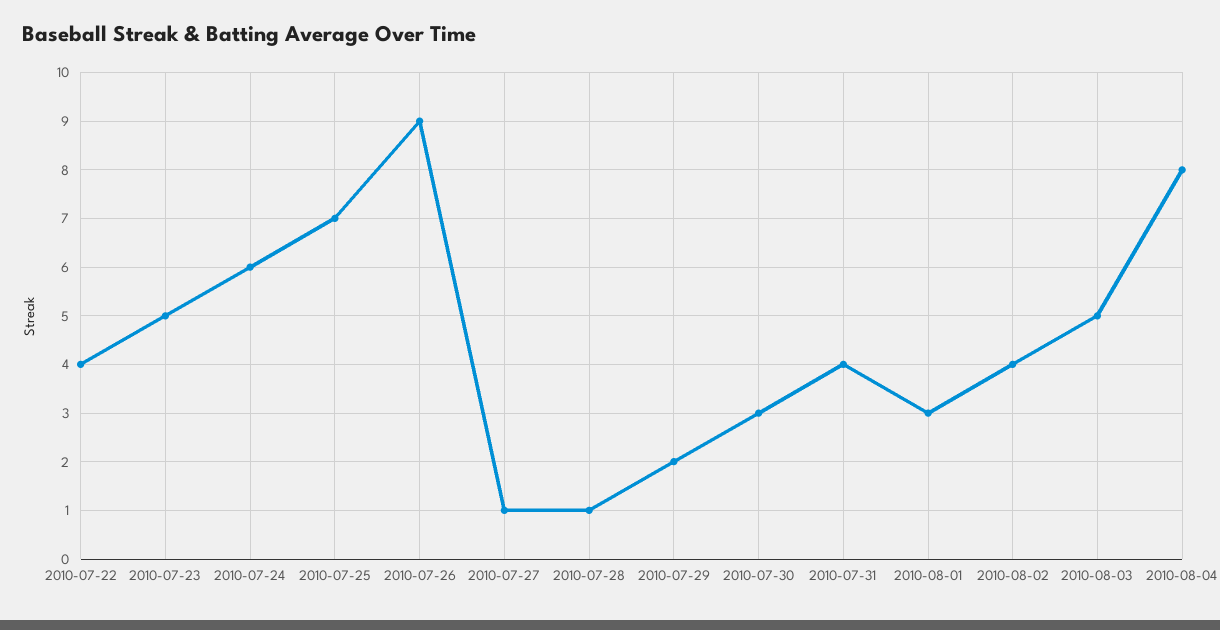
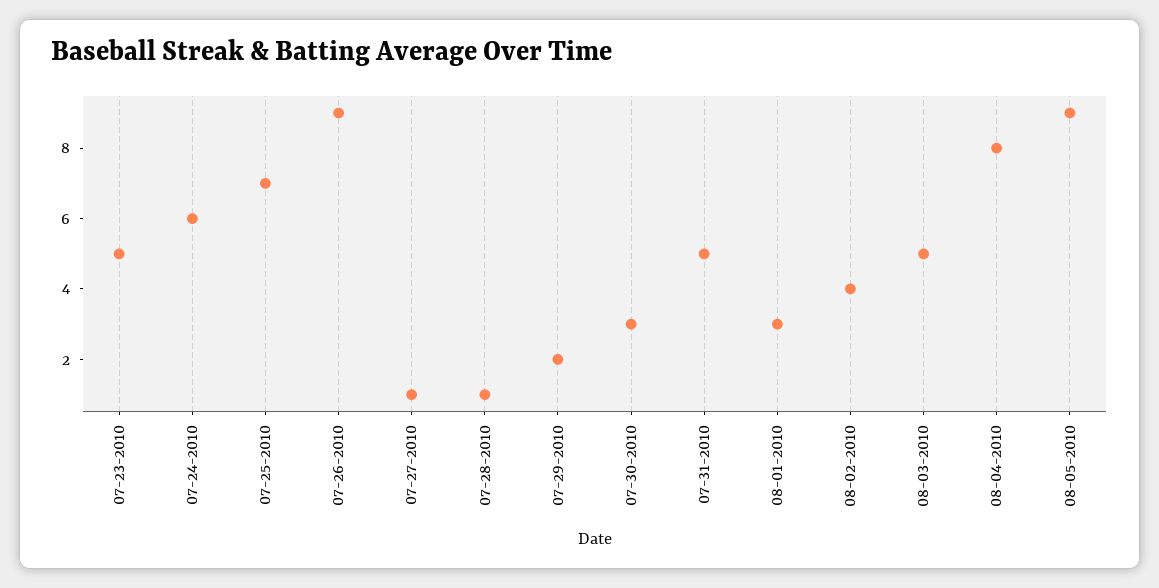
2010-07-22: 4 -> none
2010-07-31: 4 -> 5
08-05-2010: none -> 9

